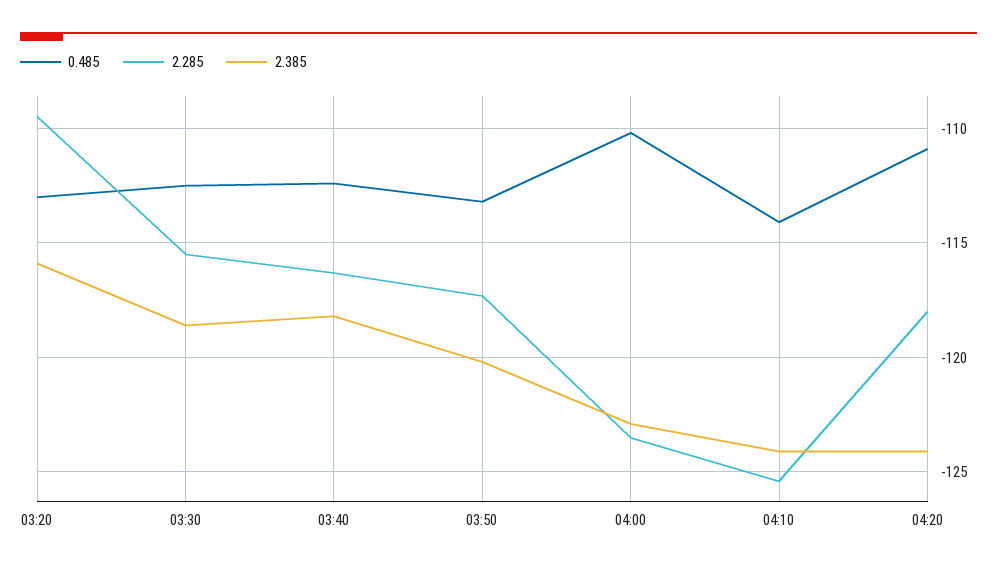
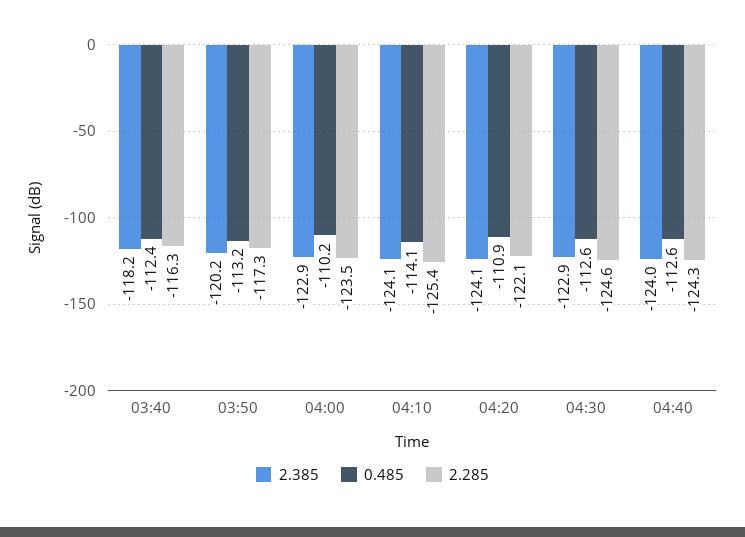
0.485, 03:20: -113 -> none
2.285, 03:20: -109.5 -> none
2.385, 03:20: -116 -> none
0.485, 03:30: -112.5 -> none
2.285, 03:30: -115.5 -> none
2.385, 03:30: -118.5 -> none
2.285, 04:20: -118 -> -122.1
2.385, 04:30: none -> -122.9
0.485, 04:30: none -> -112.6
2.285, 04:30: none -> -124.6
2.385, 04:40: none -> -124
0.485, 04:40: none -> -112.6
2.285, 04:40: none -> -124.3

